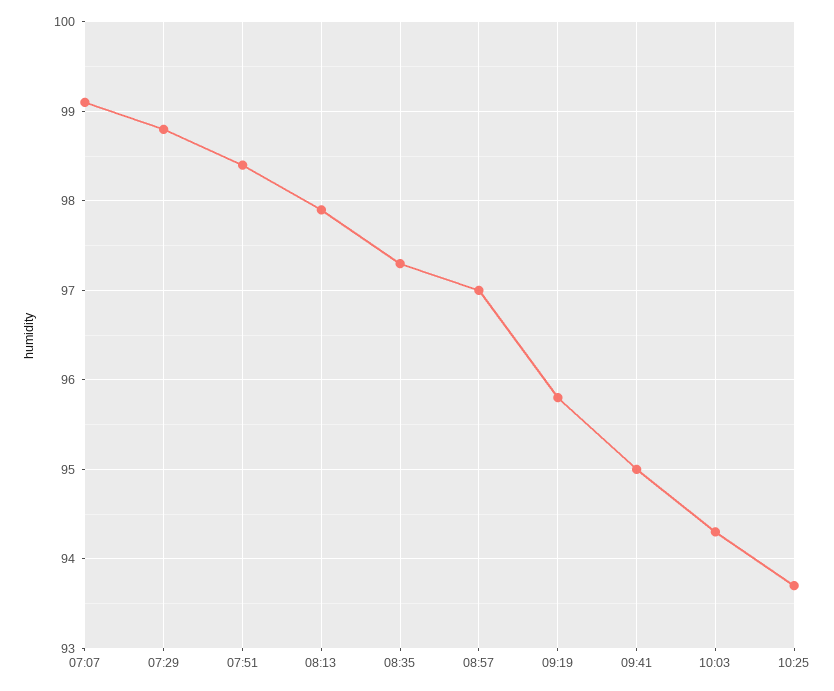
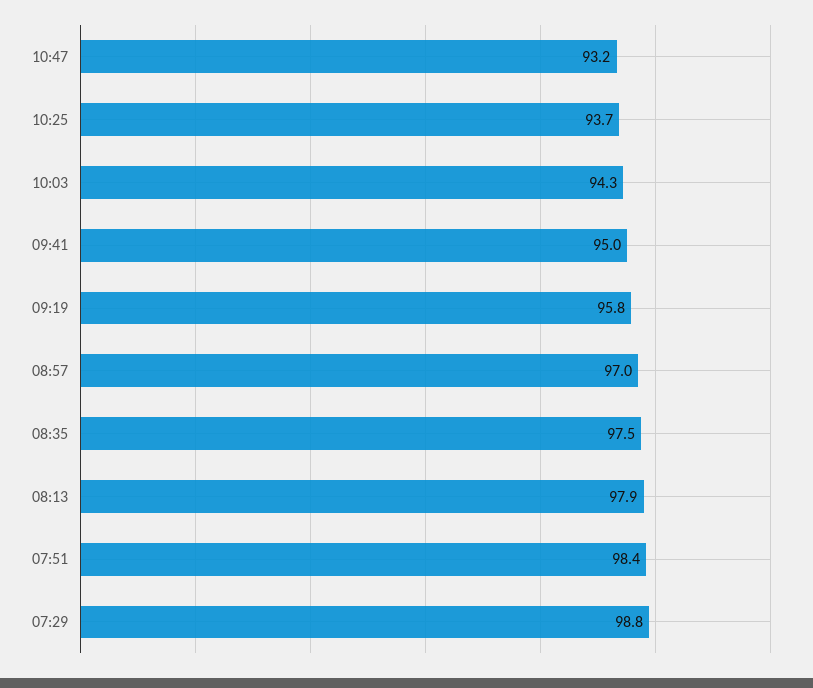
07:07: 99.1 -> none
08:35: 97.3 -> 97.5
10:47: none -> 93.2

